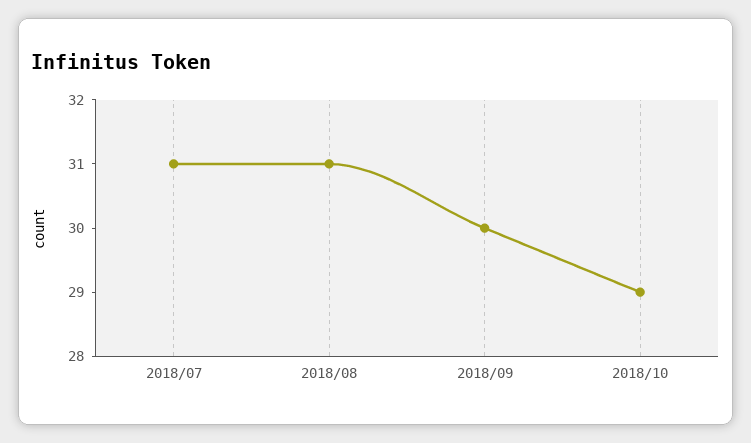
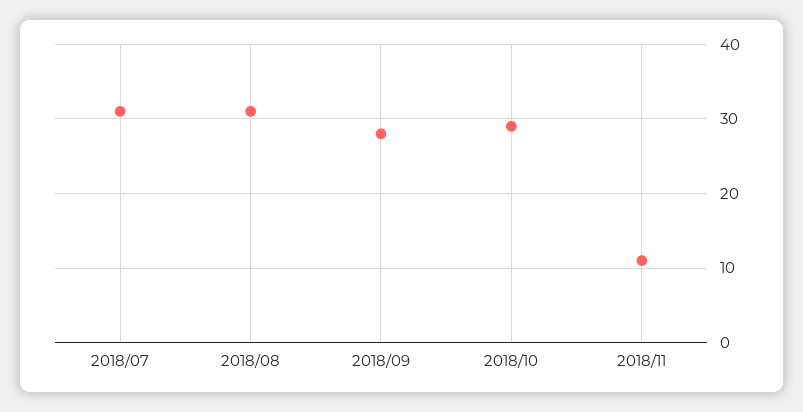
2018/09: 30 -> 28
2018/11: none -> 11

